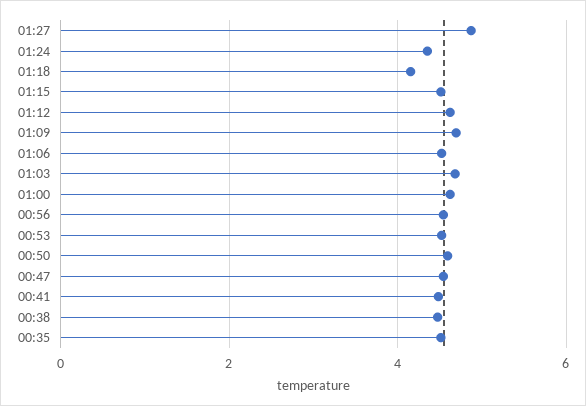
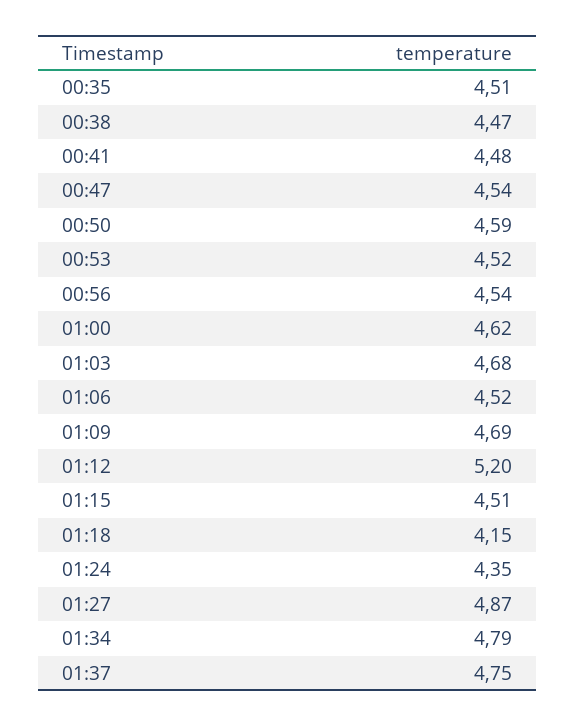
01:12: 4.6 -> 5.2
01:34: none -> 4.79
01:37: none -> 4.75

